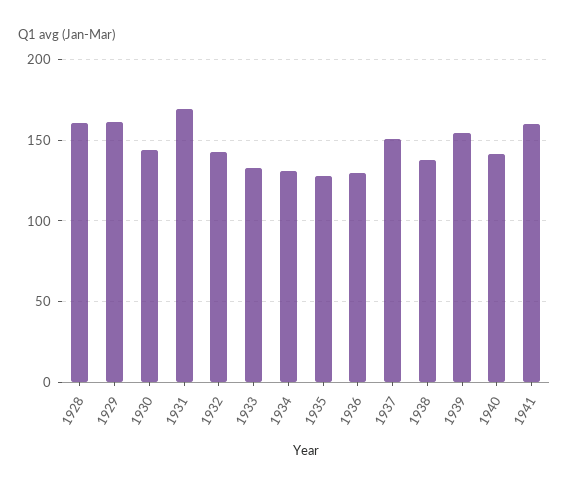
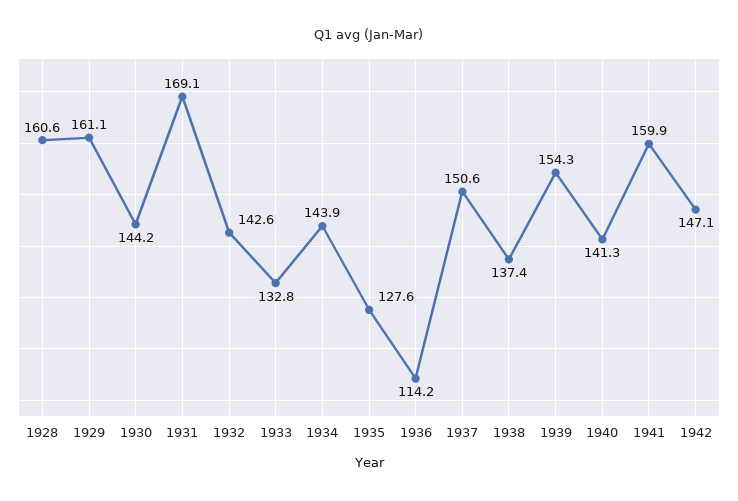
1934: 130 -> 143.9
1936: 130 -> 114.2
1942: none -> 147.1

